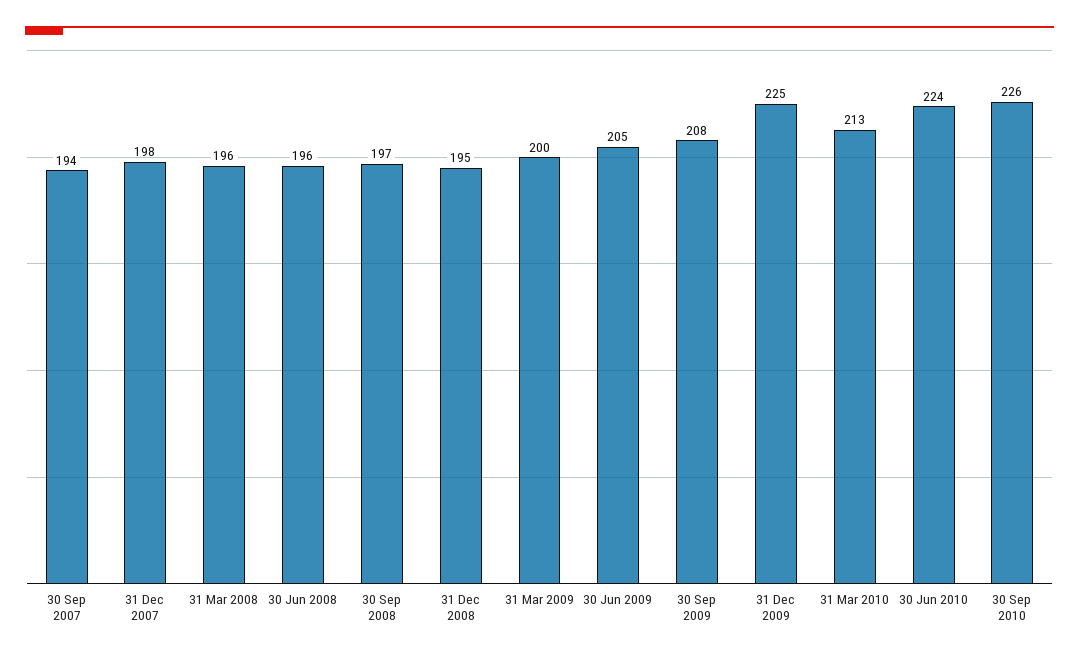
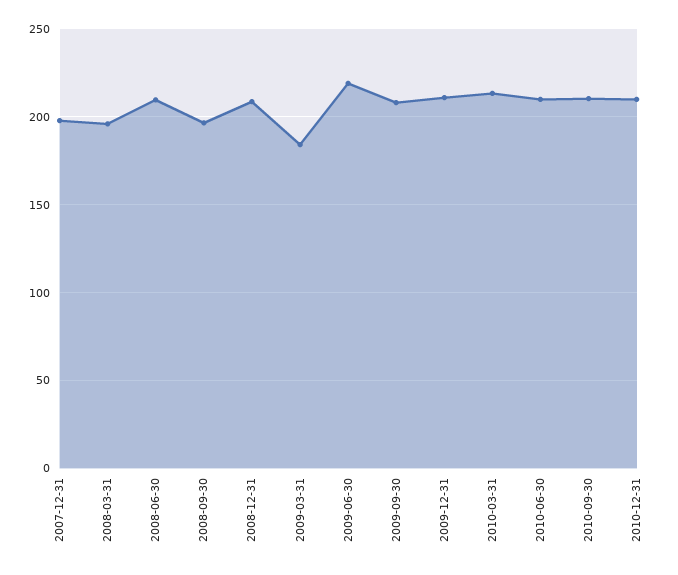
30 Sep 2007: 194 -> none
30 Jun 2008: 196 -> 210
31 Dec 2008: 195 -> 210
31 Mar 2009: 200 -> 185
30 Jun 2009: 205 -> 220
31 Dec 2009: 225 -> 210
30 Jun 2010: 224 -> 210
30 Sep 2010: 226 -> 210
2010-12-31: none -> 210

